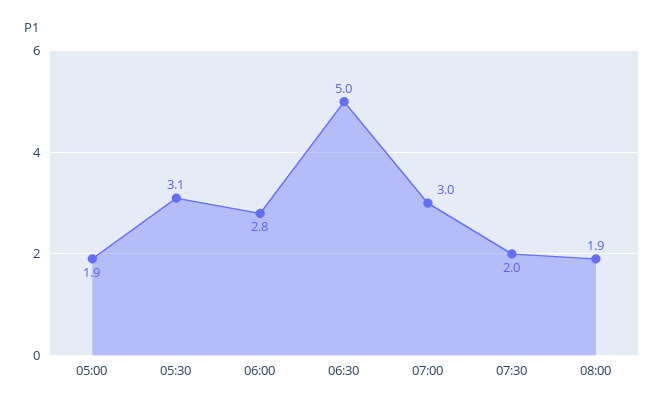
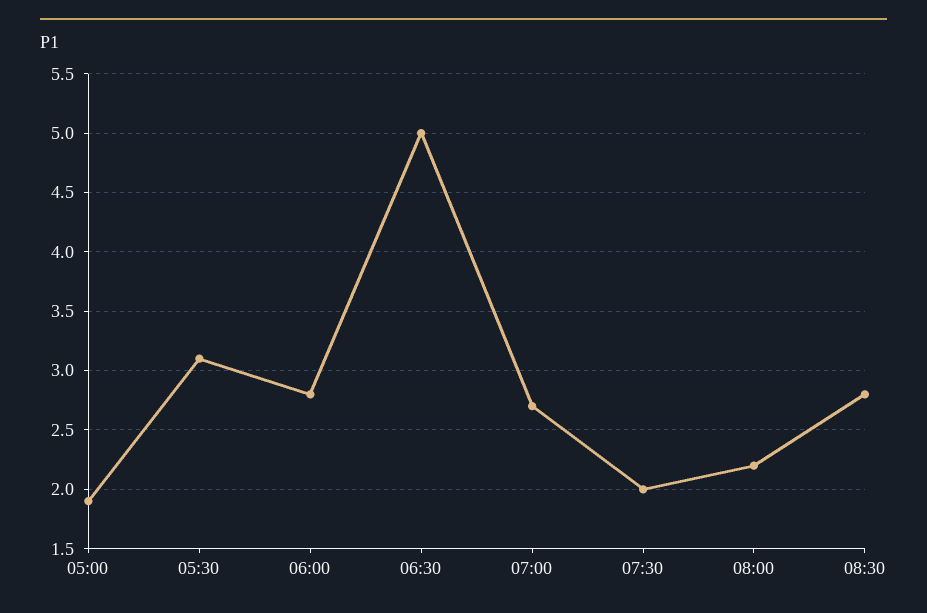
07:00: 3 -> 2.7
08:00: 1.9 -> 2.2
08:30: none -> 2.8

